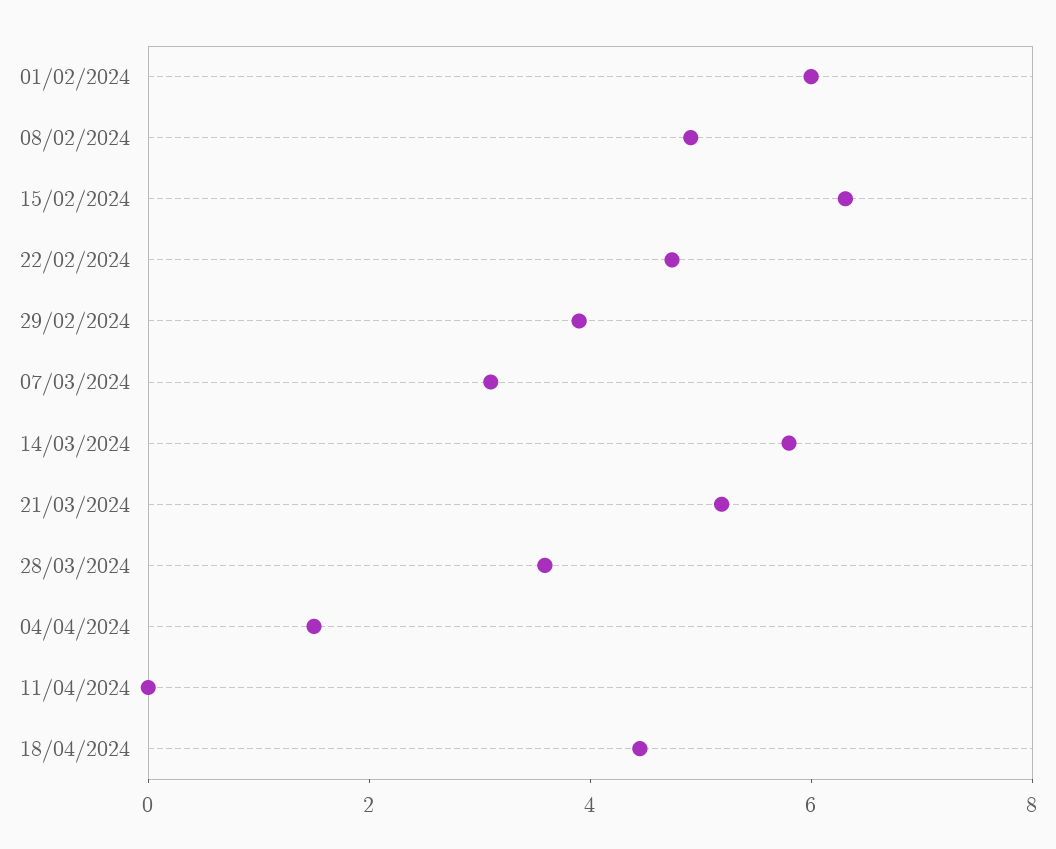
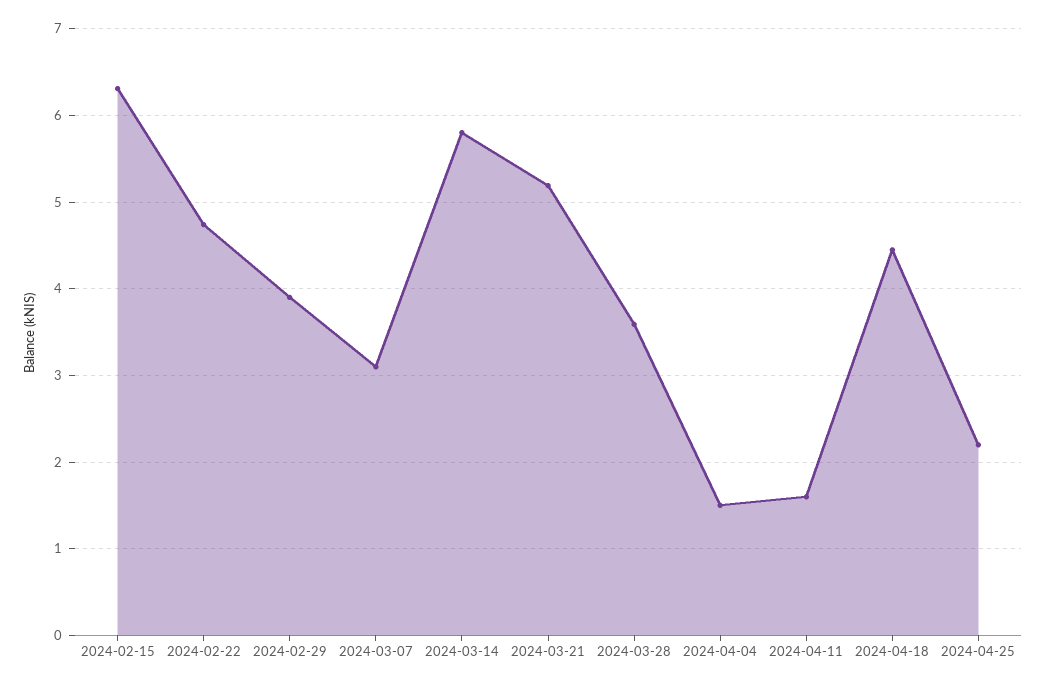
01/02/2024: 6 -> none
08/02/2024: 5 -> none
11/04/2024: 0 -> 1.6
2024-04-25: none -> 2.2

